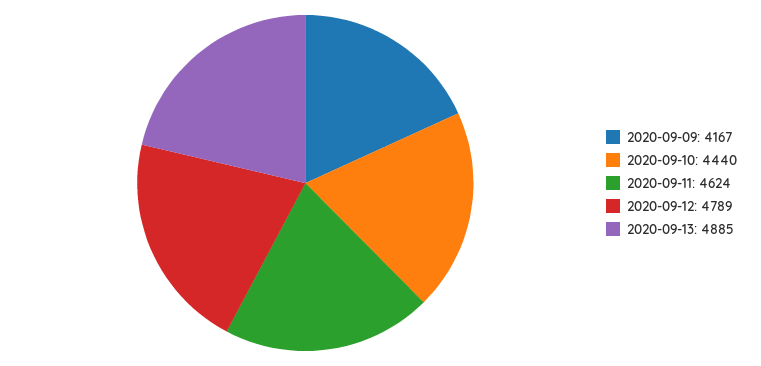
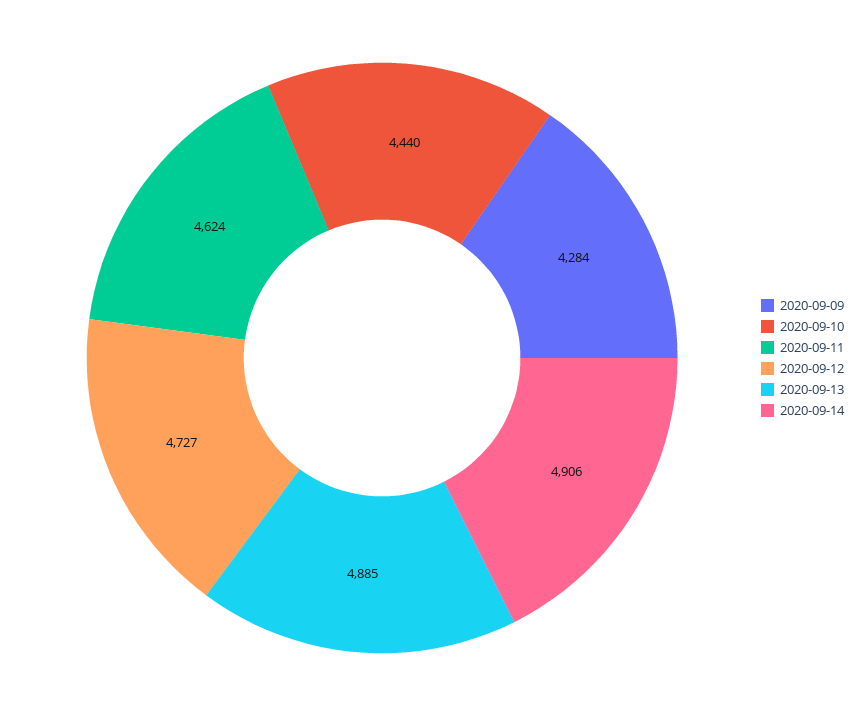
2020-09-09: 4167 -> 4284
2020-09-12: 4789 -> 4727
2020-09-14: none -> 4906

